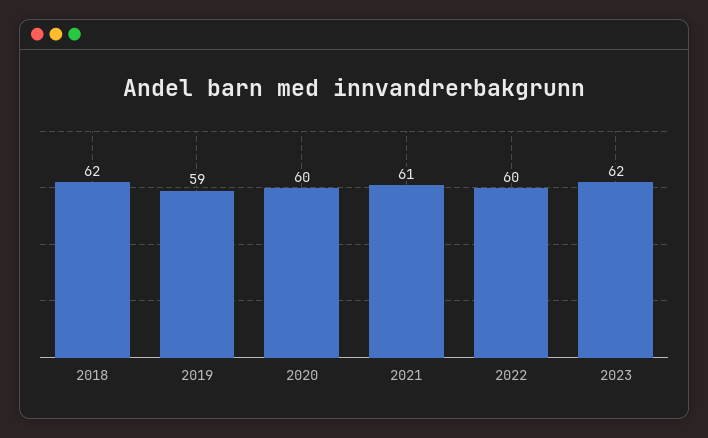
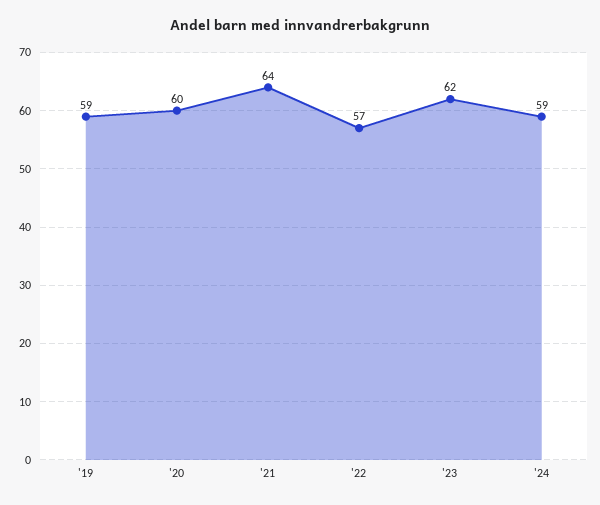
2018: 62 -> none
2021: 61 -> 64
2022: 60 -> 57
'24: none -> 59

